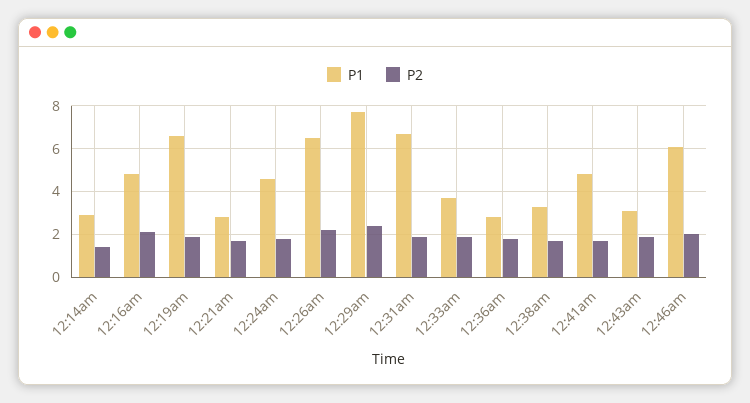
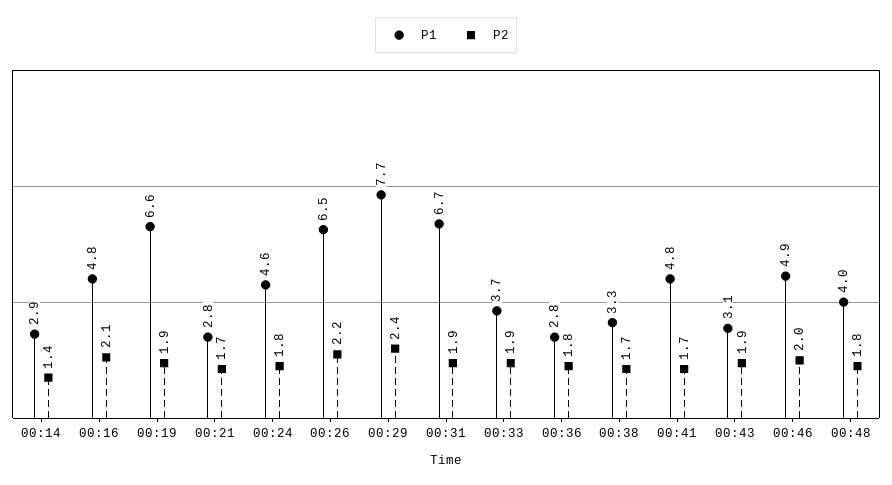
P1, 12:46am: 6 -> 4.9
P1, 00:48: none -> 4
P2, 00:48: none -> 1.8

